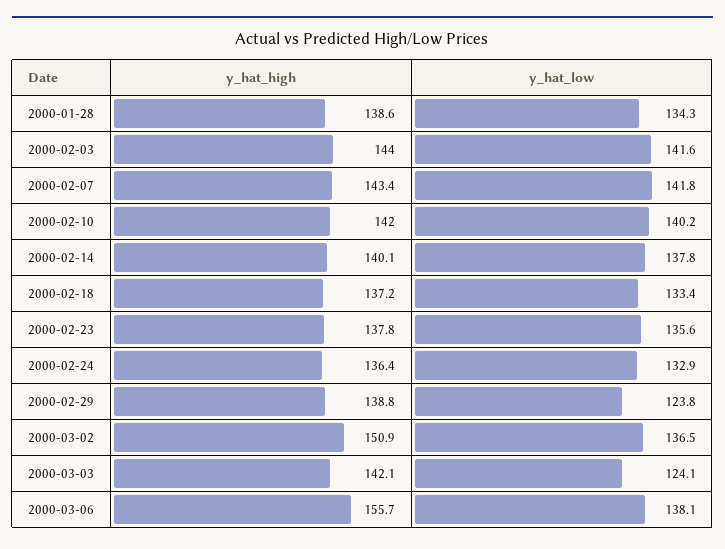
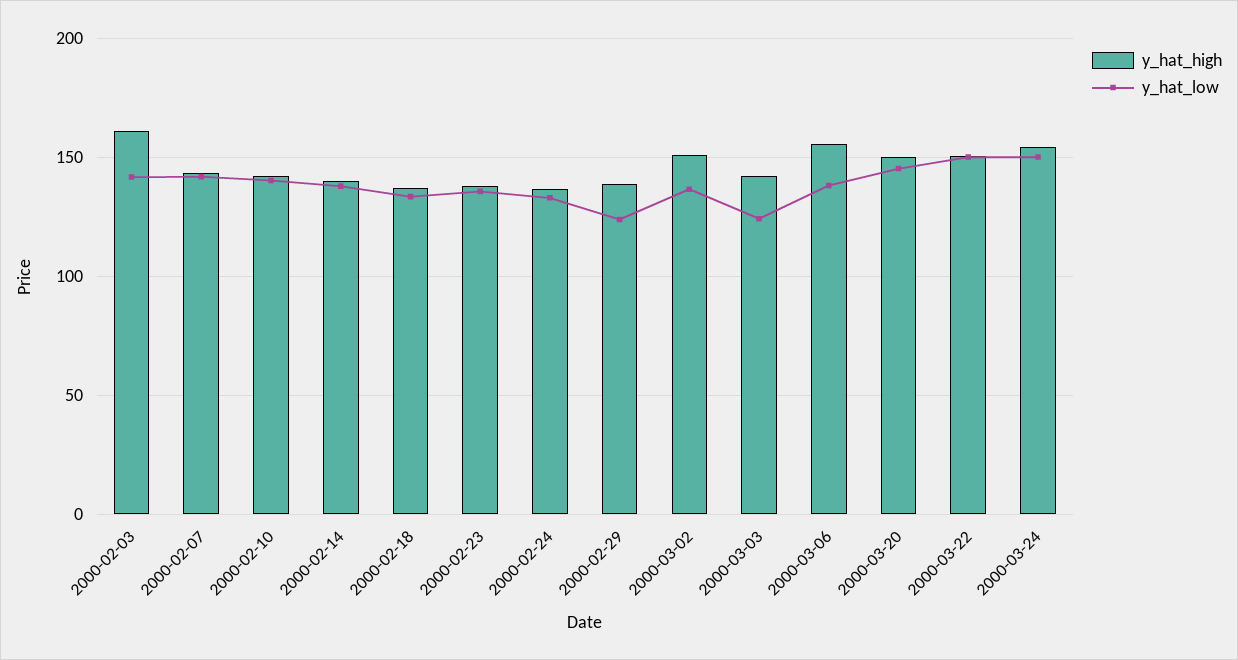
y_hat_high, 2000-01-28: 138.6 -> none
y_hat_low, 2000-01-28: 134.3 -> none
y_hat_high, 2000-02-03: 144 -> 160
y_hat_high, 2000-03-20: none -> 150
y_hat_low, 2000-03-20: none -> 145
y_hat_high, 2000-03-22: none -> 150
y_hat_low, 2000-03-22: none -> 150
y_hat_high, 2000-03-24: none -> 155
y_hat_low, 2000-03-24: none -> 150

